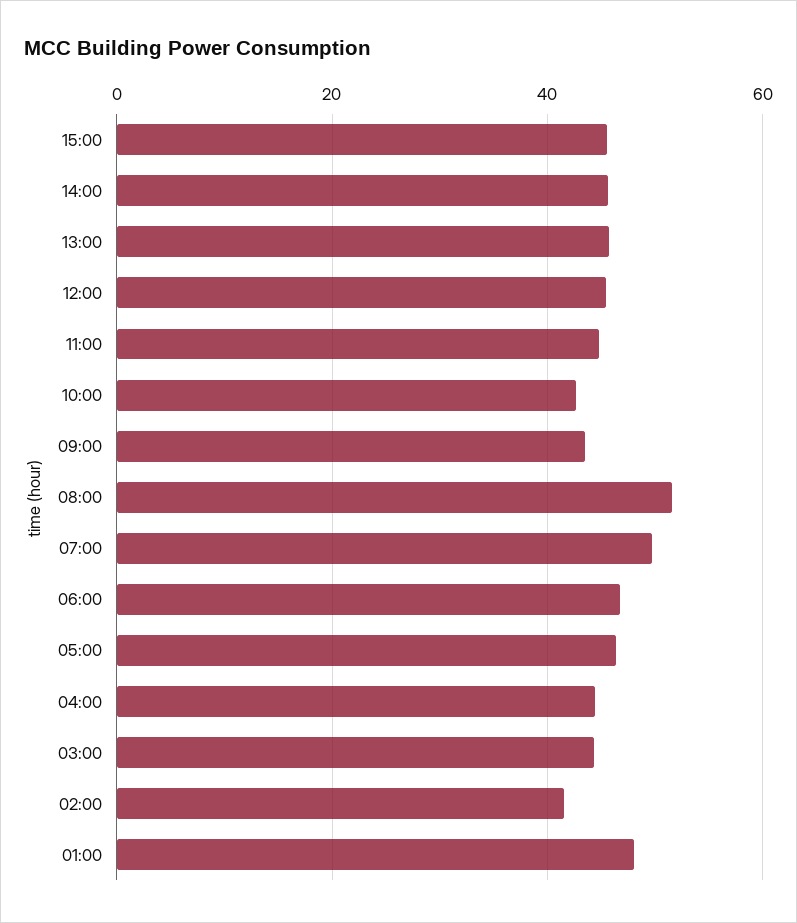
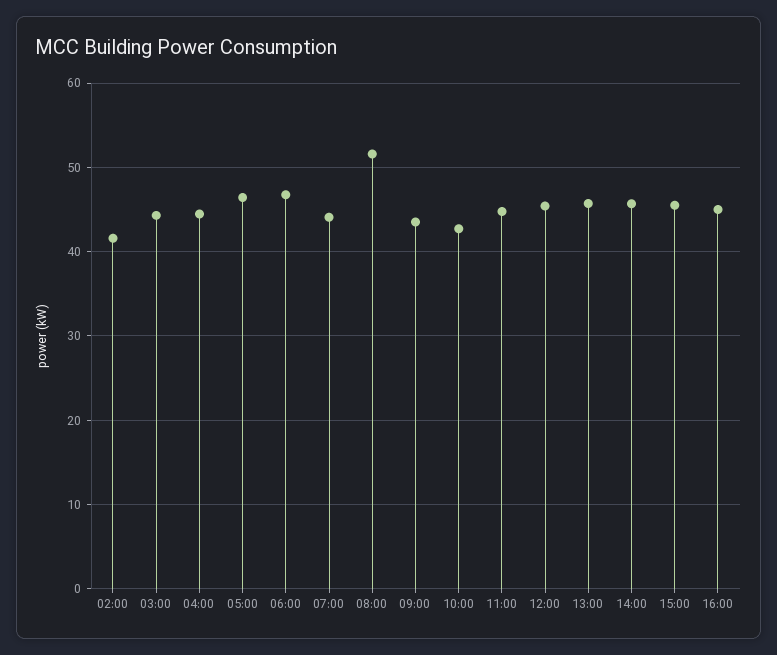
07:00: 50 -> 44
01:00: 48 -> none
16:00: none -> 45

